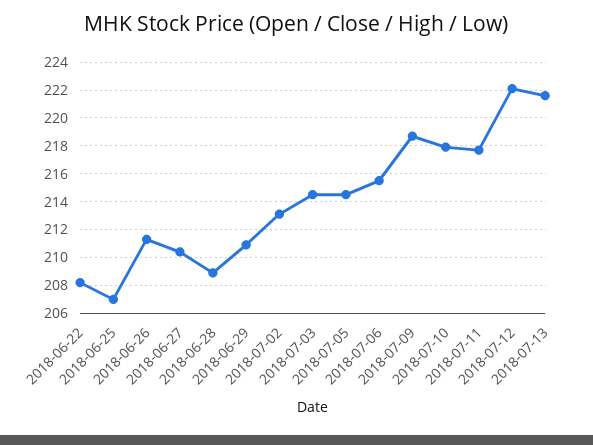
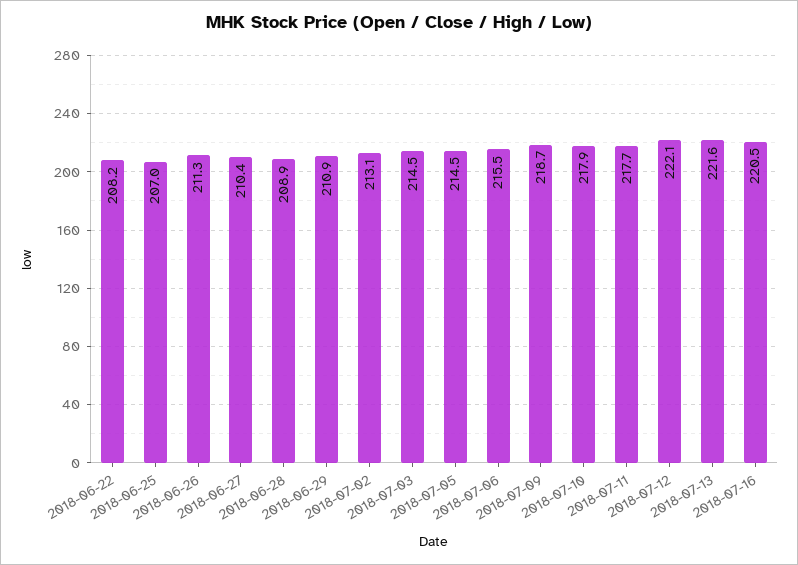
2018-07-16: none -> 220.5

